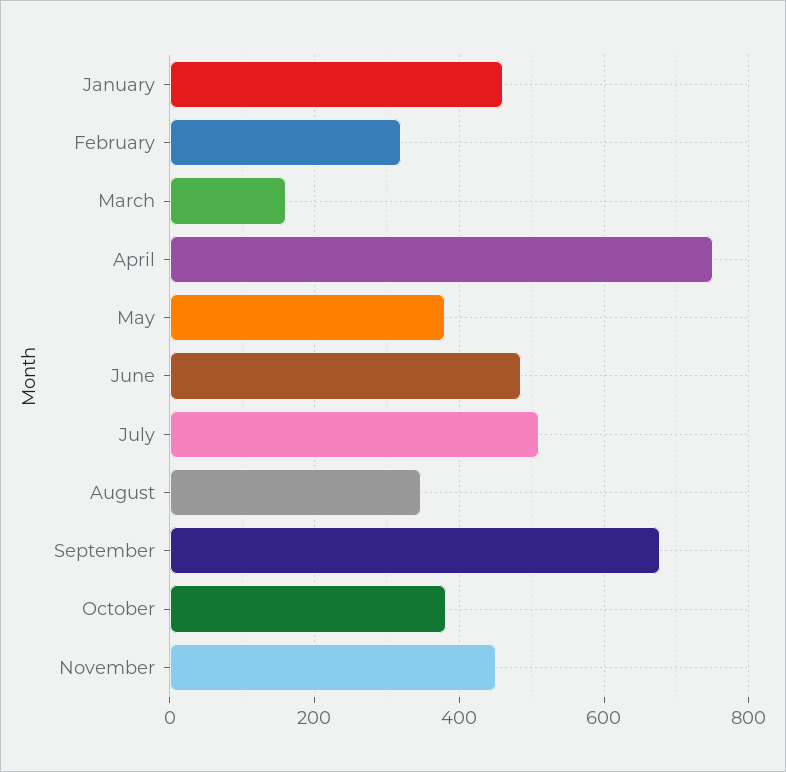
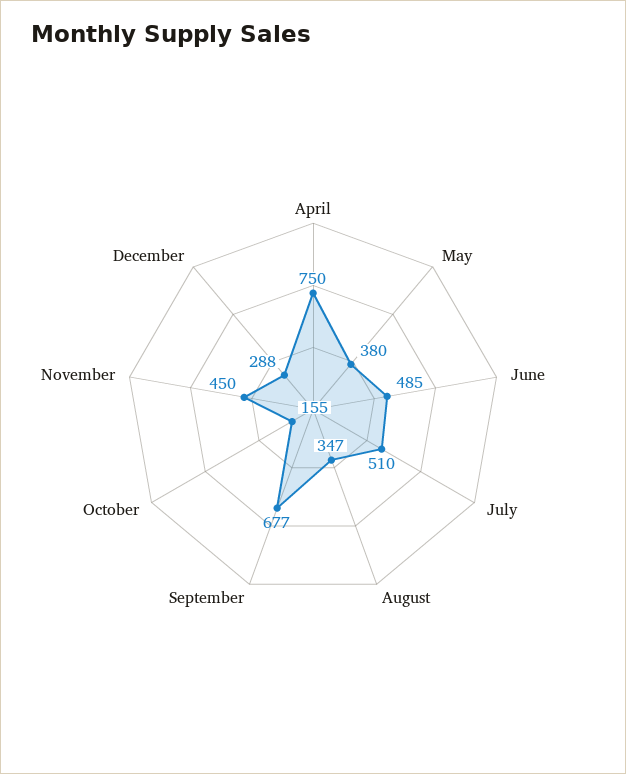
January: 460 -> none
February: 320 -> none
March: 160 -> none
October: 380 -> 155
December: none -> 288

